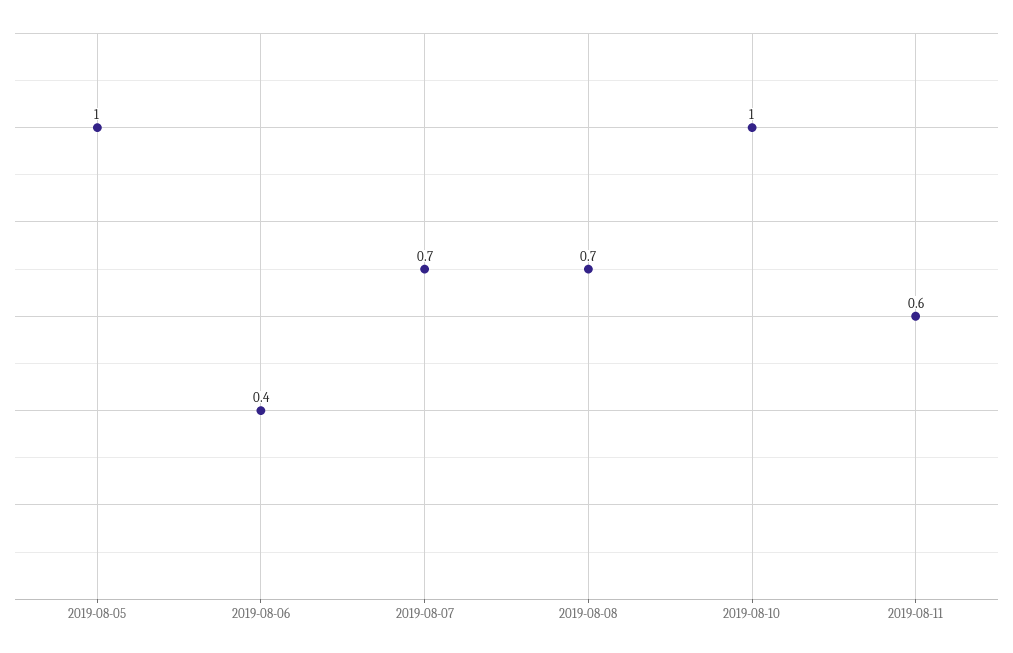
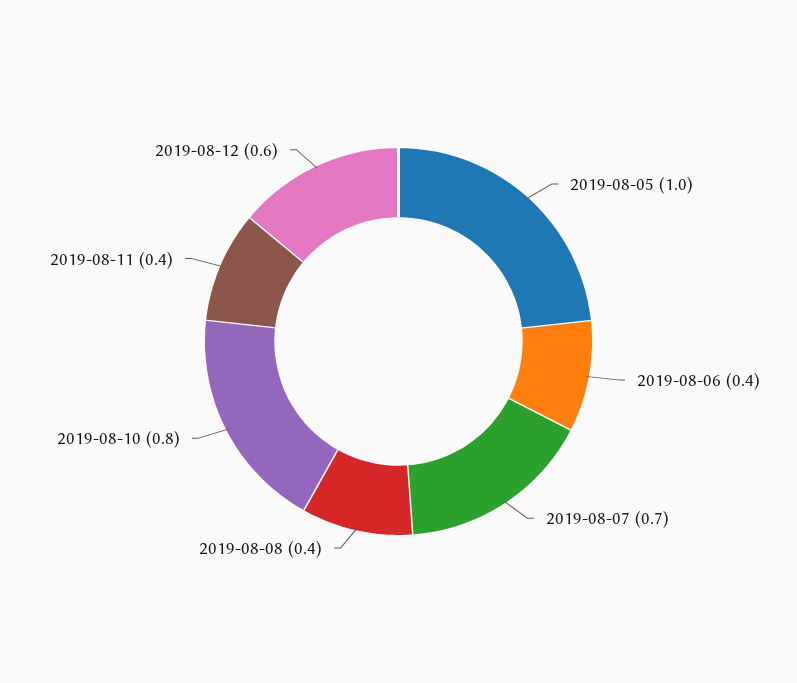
2019-08-08: 0.7 -> 0.4
2019-08-10: 1 -> 0.8
2019-08-11: 0.6 -> 0.4
2019-08-12: none -> 0.6

